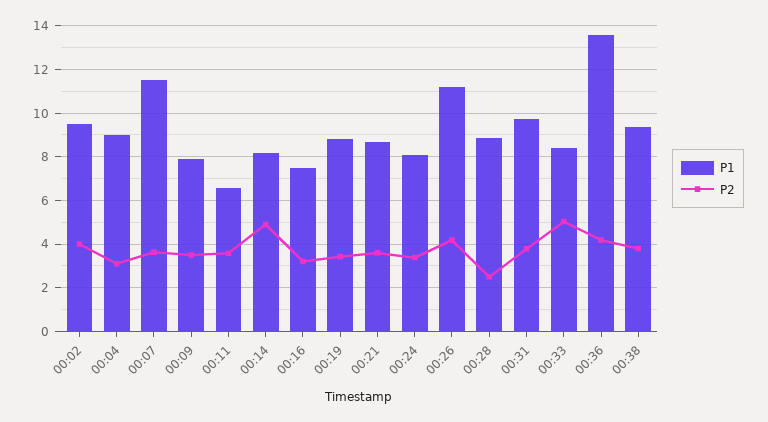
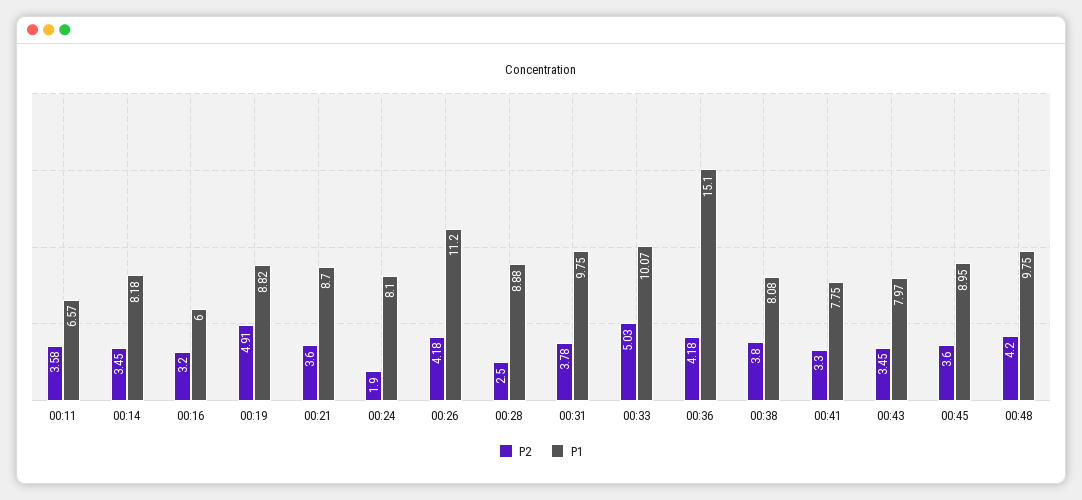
P1, 00:02: 9.5 -> none
P2, 00:02: 4 -> none
P1, 00:04: 9 -> none
P2, 00:04: 3 -> none
P1, 00:07: 11.5 -> none
P2, 00:07: 3.5 -> none
P1, 00:09: 8 -> none
P2, 00:09: 3.5 -> none
P2, 00:14: 5 -> 3.45
P1, 00:16: 7.5 -> 6
P2, 00:19: 3.5 -> 4.91
P2, 00:24: 3.5 -> 1.9
P1, 00:33: 8.5 -> 10.07
P1, 00:36: 13.5 -> 15.1
P1, 00:38: 9.5 -> 8.08
P2, 00:41: none -> 3.3
P1, 00:41: none -> 7.75
P2, 00:43: none -> 3.45
P1, 00:43: none -> 7.97
P2, 00:45: none -> 3.6
P1, 00:45: none -> 8.95
P2, 00:48: none -> 4.2
P1, 00:48: none -> 9.75

